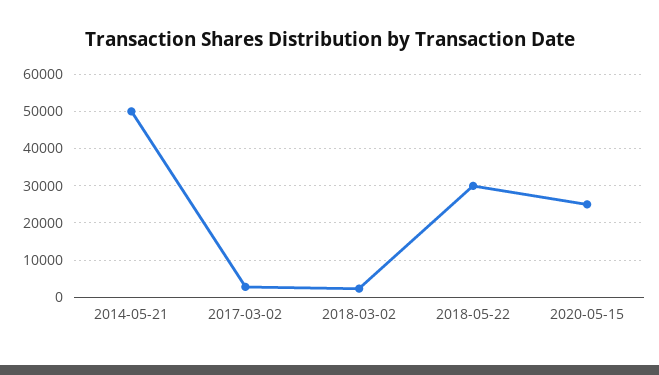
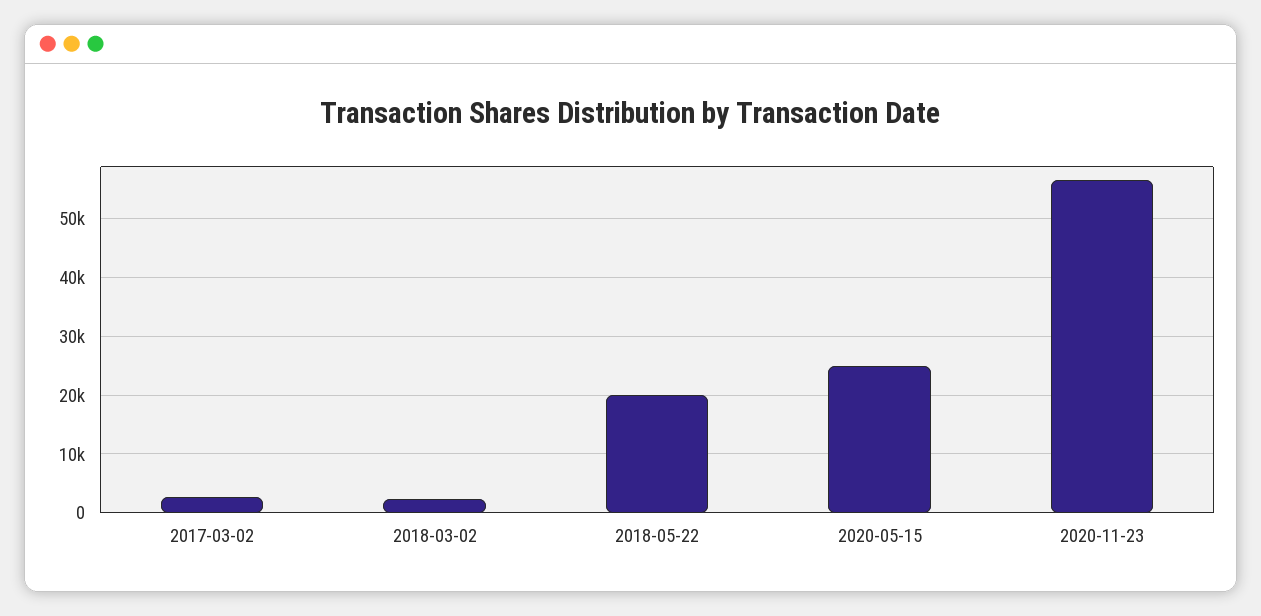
2014-05-21: 50000 -> none
2018-05-22: 30000 -> 20000
2020-11-23: none -> 56000

